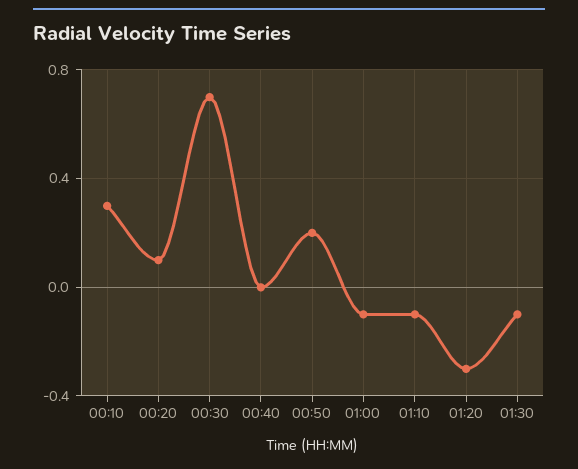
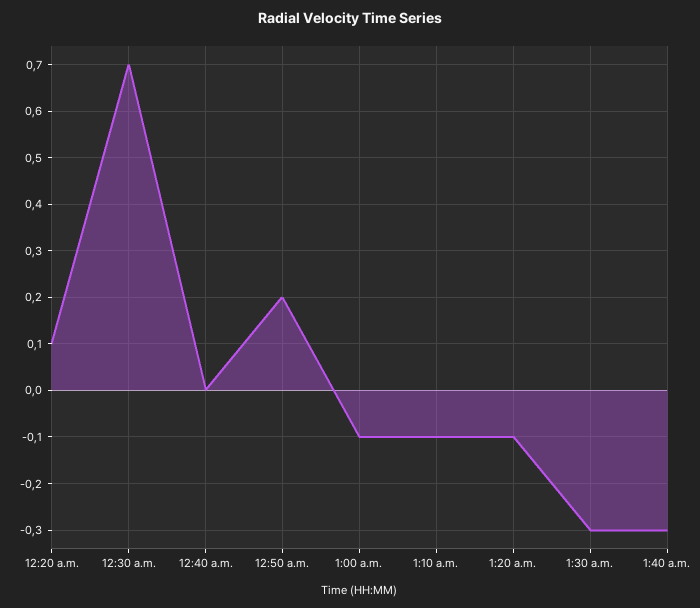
00:10: 0.3 -> none
01:20: -0.3 -> -0.1
01:30: -0.1 -> -0.3
1:40 a.m.: none -> -0.3

